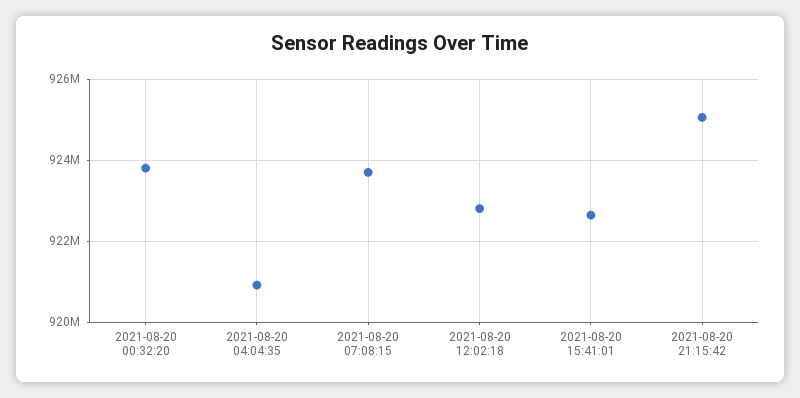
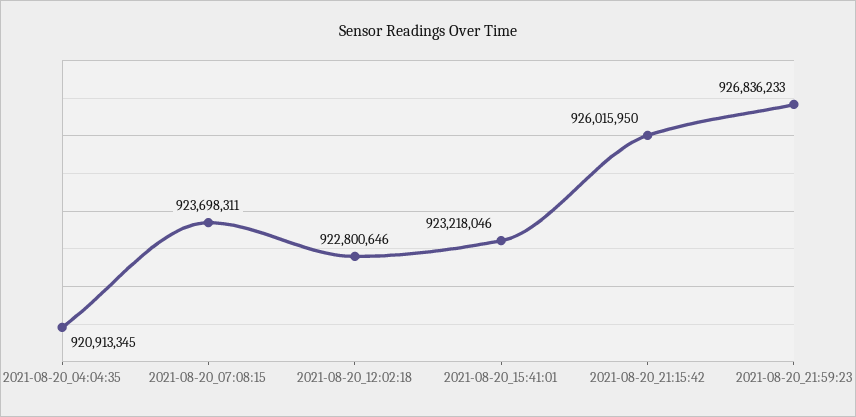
2021-08-20 00:32:20: 923800000 -> none
2021-08-20 15:41:01: 922600000 -> 923218046
2021-08-20 21:15:42: 925000000 -> 926015950
2021-08-20_21:59:23: none -> 926836233

